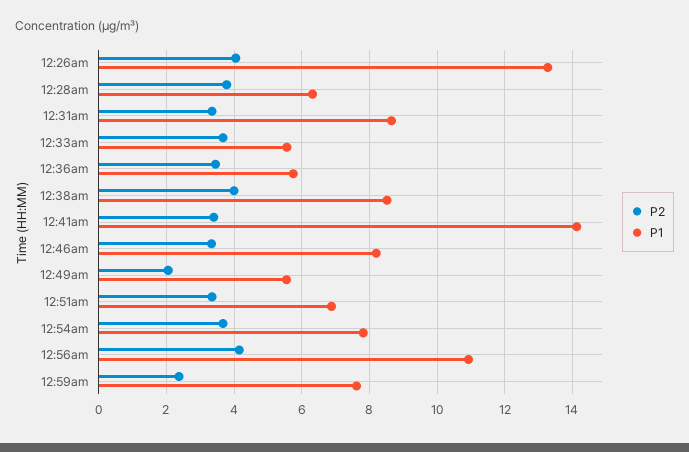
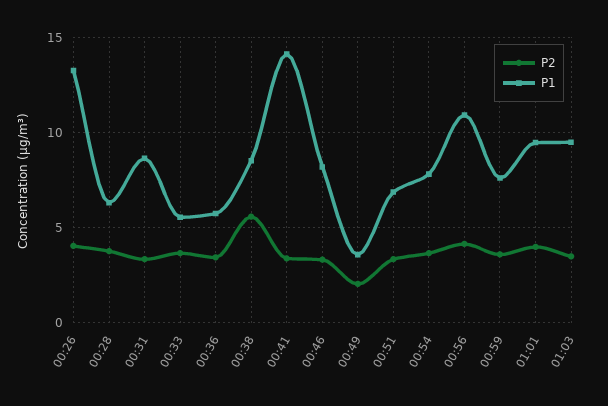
P2, 12:38am: 4 -> 5.5
P1, 12:49am: 5.6 -> 3.5
P2, 12:59am: 2.4 -> 3.5
P2, 01:01: none -> 4
P1, 01:01: none -> 9.5
P2, 01:03: none -> 3.5
P1, 01:03: none -> 9.5

